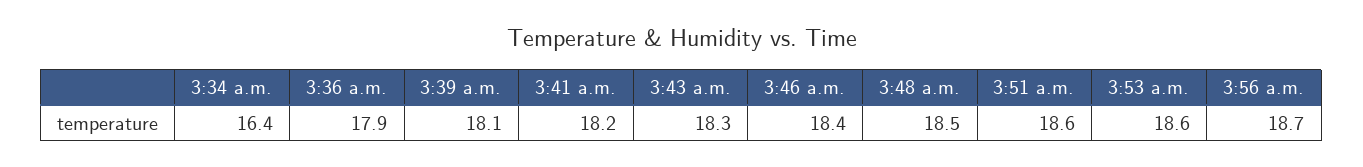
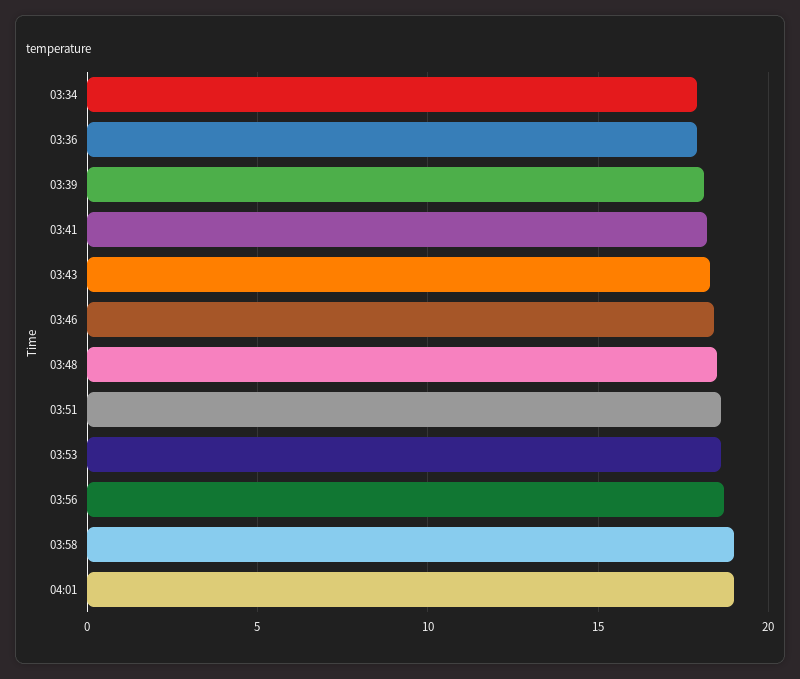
3:34 a.m.: 16.4 -> 18
03:58: none -> 19
04:01: none -> 19

